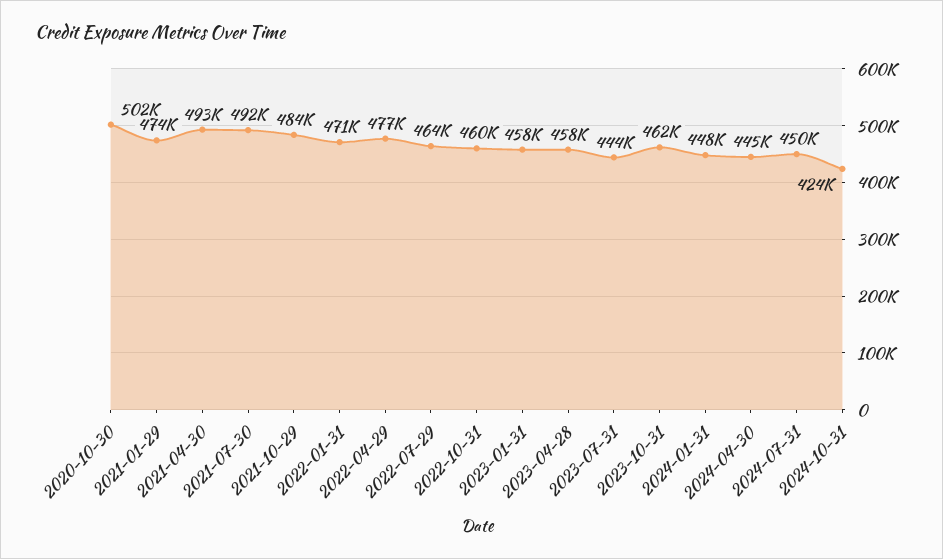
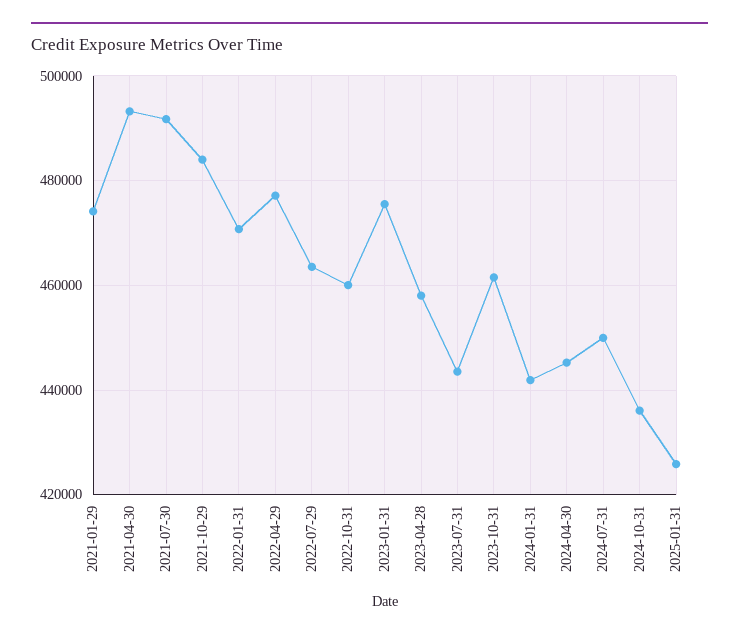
2020-10-30: 502000 -> none
2023-01-31: 458000 -> 476000
2024-01-31: 448000 -> 442000
2024-10-31: 424000 -> 436000
2025-01-31: none -> 426000

